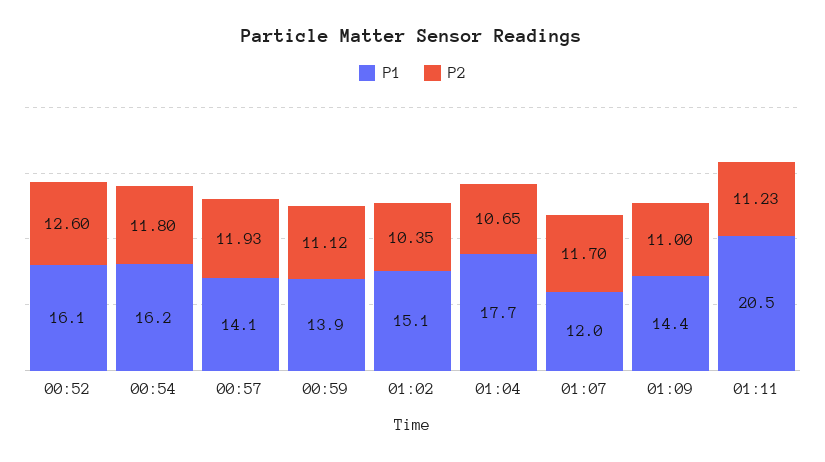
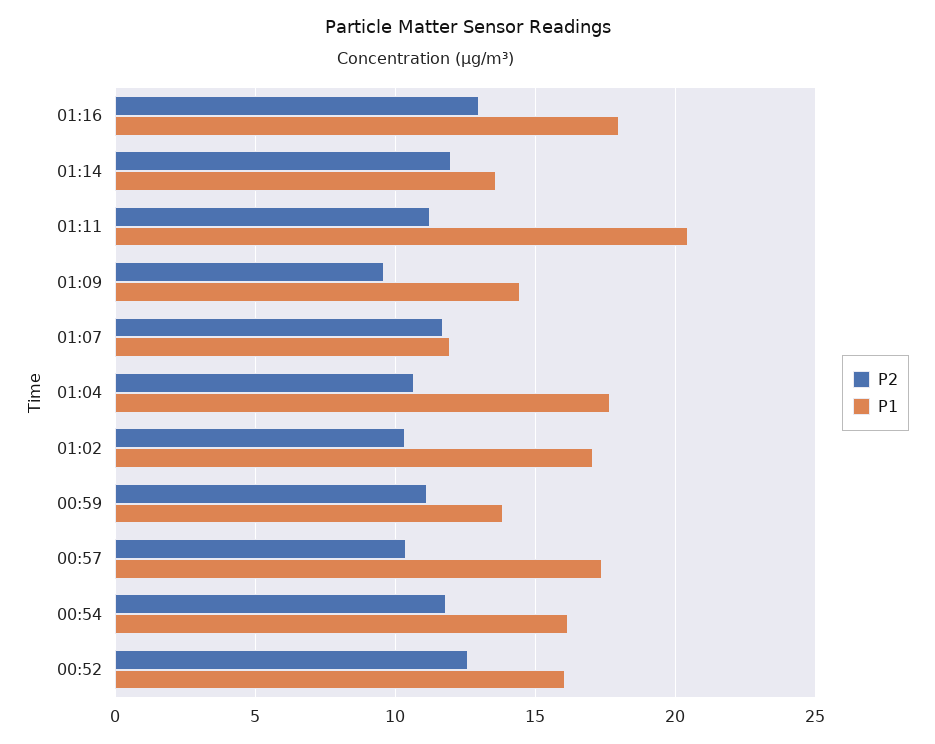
P1, 00:57: 14.1 -> 17.5
P2, 00:57: 11.93 -> 10.5
P1, 01:02: 15.1 -> 17
P2, 01:09: 11 -> 9.5
P2, 01:16: none -> 13
P1, 01:16: none -> 18
P2, 01:14: none -> 12
P1, 01:14: none -> 13.5

